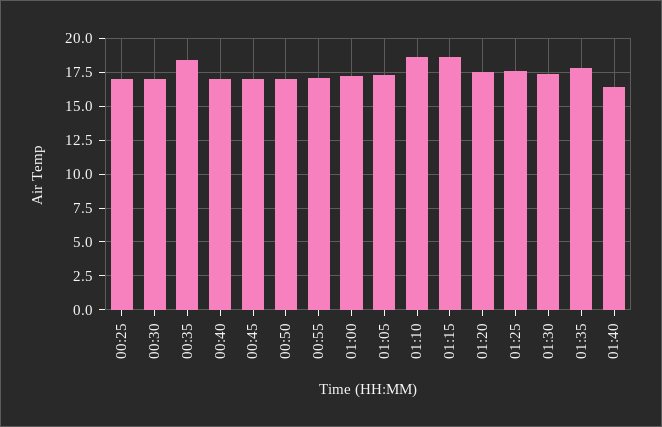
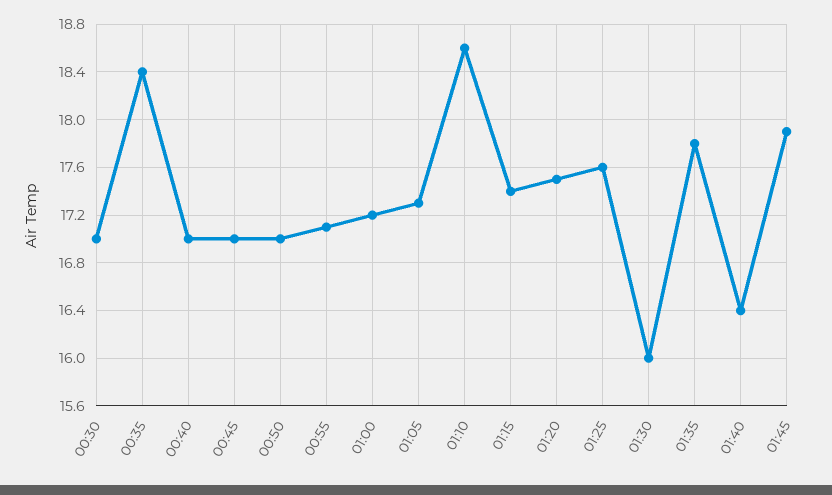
00:25: 17 -> none
01:15: 18.5 -> 17.4
01:30: 17.5 -> 16
01:45: none -> 17.9

